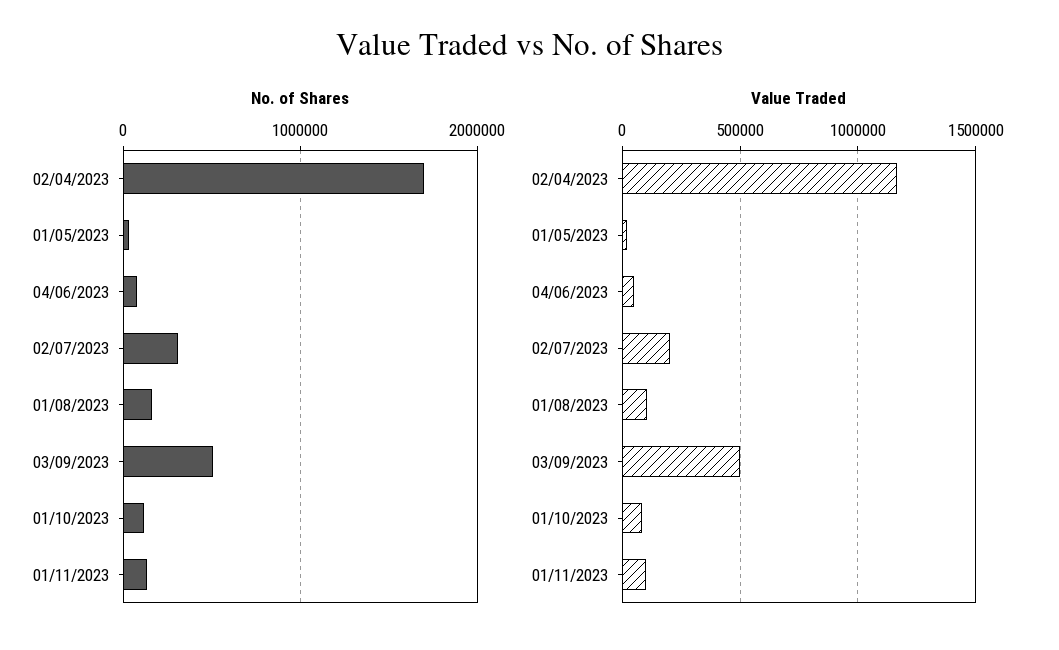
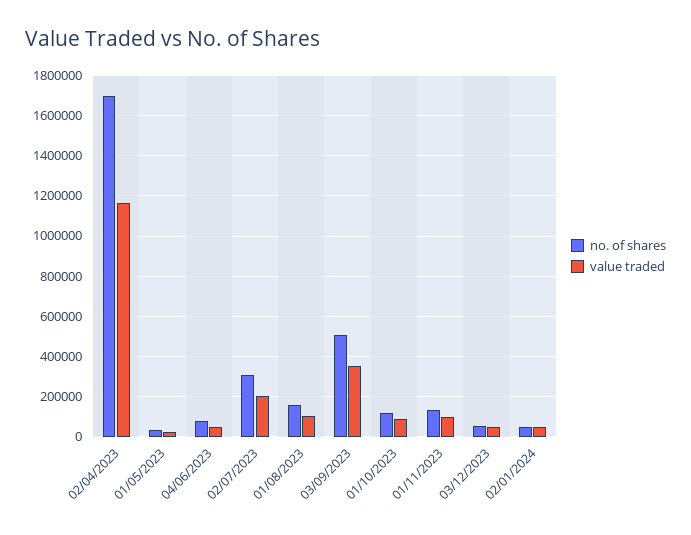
Value Traded, 03/09/2023: 500000 -> 350000
No. of Shares, 03/12/2023: none -> 50000
Value Traded, 03/12/2023: none -> 50000
No. of Shares, 02/01/2024: none -> 50000
Value Traded, 02/01/2024: none -> 50000

